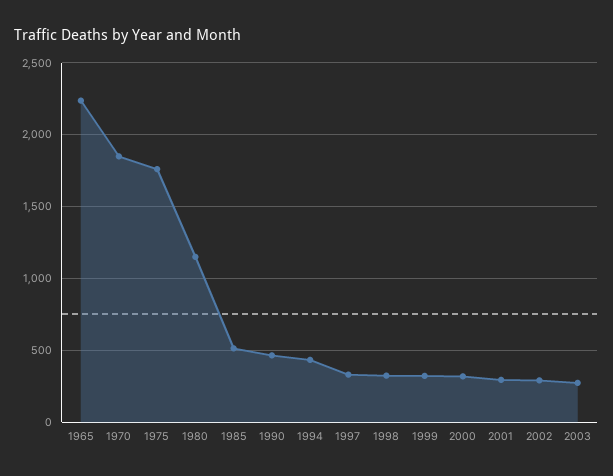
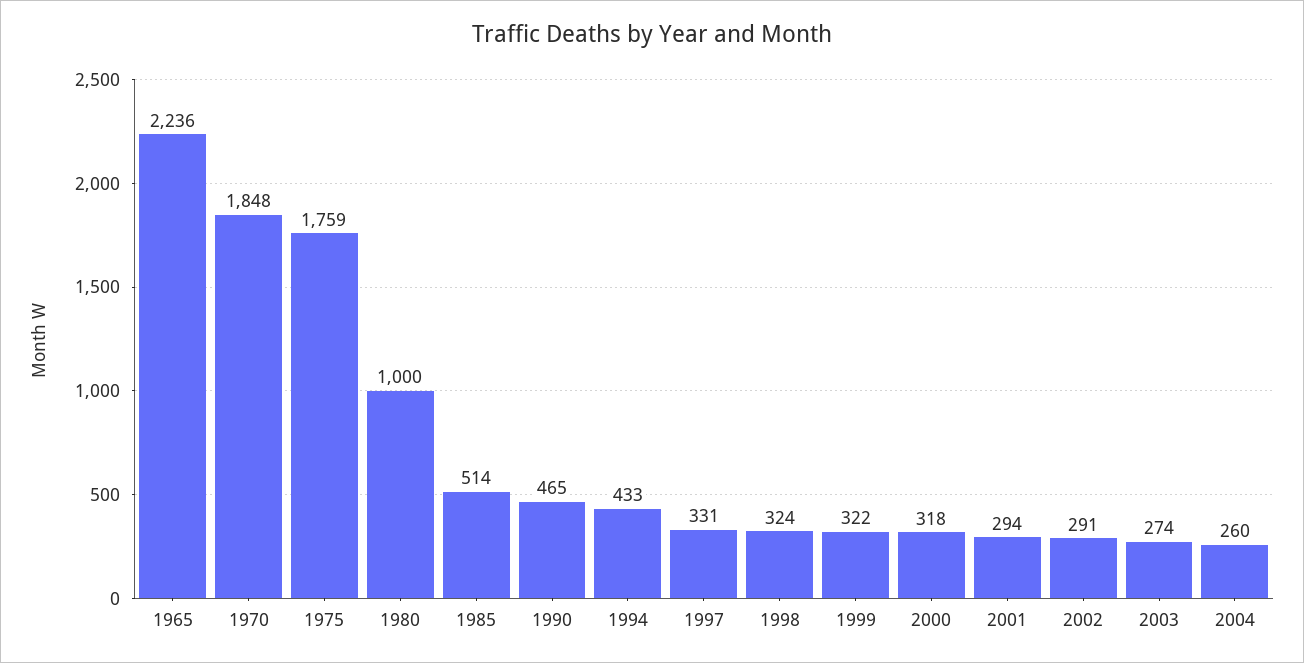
1980: 1150 -> 1000
2004: none -> 260

